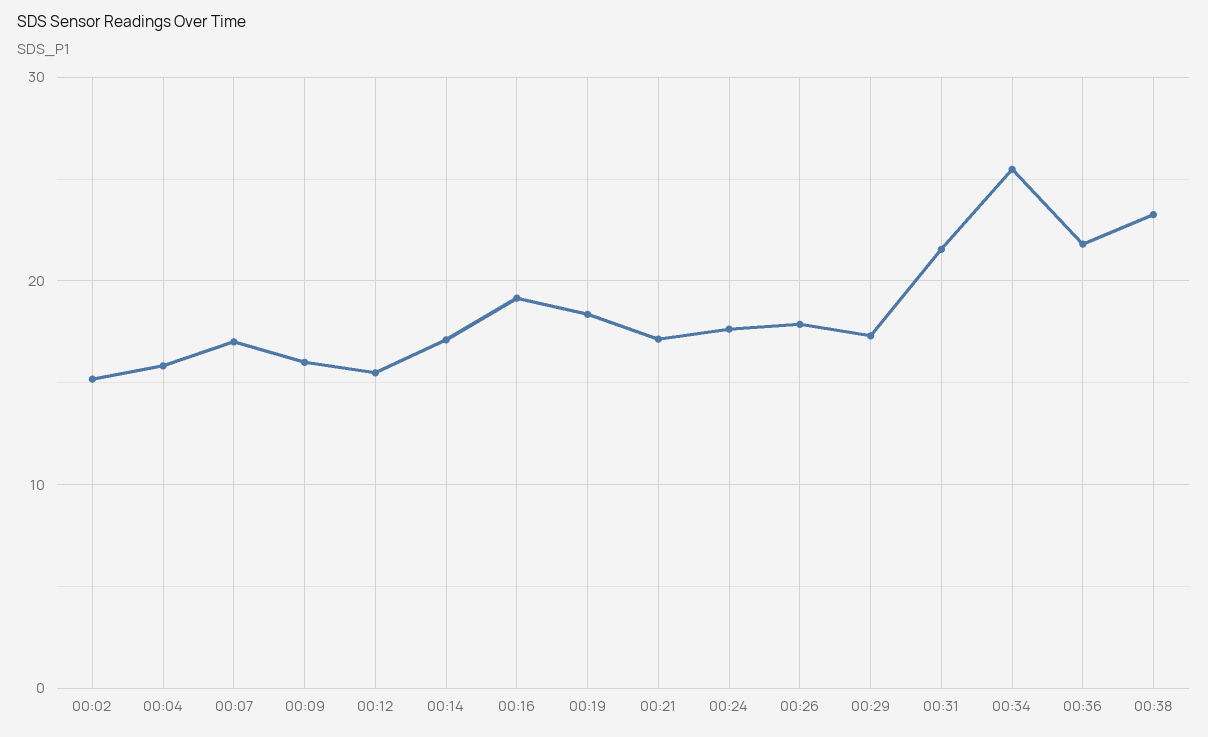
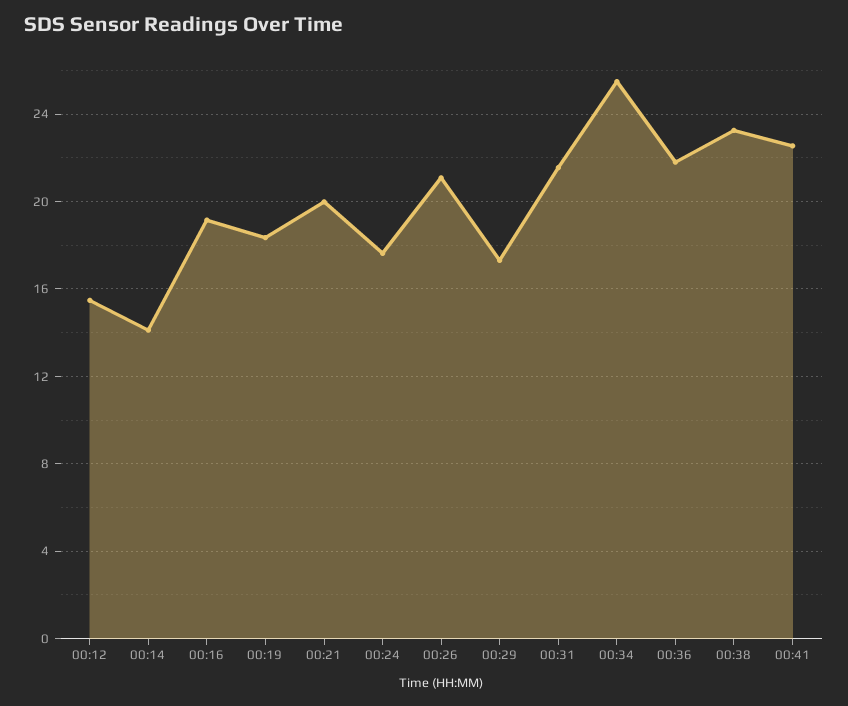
00:02: 15 -> none
00:04: 16 -> none
00:07: 17 -> none
00:09: 16 -> none
00:14: 17 -> 14
00:21: 17 -> 20
00:26: 18 -> 21
00:41: none -> 22.5

